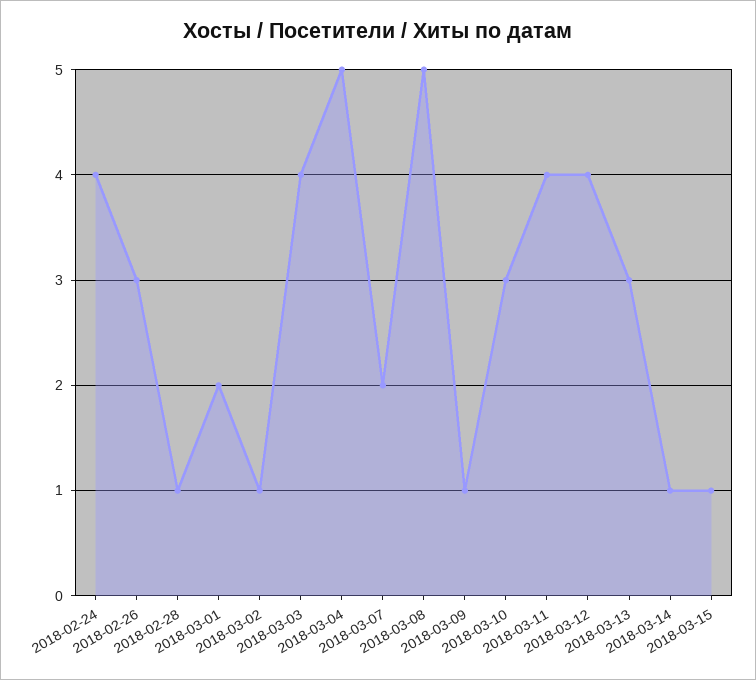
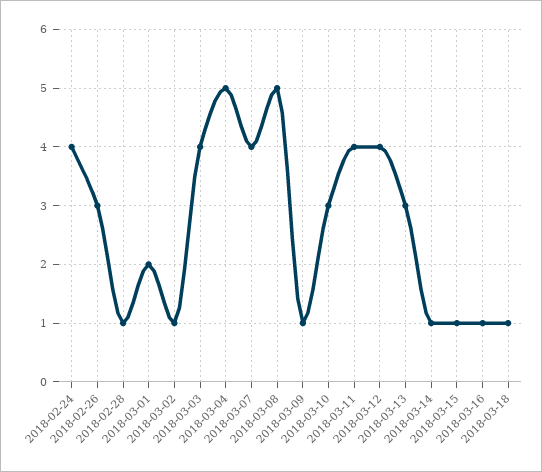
2018-03-07: 2 -> 4
2018-03-16: none -> 1
2018-03-18: none -> 1

